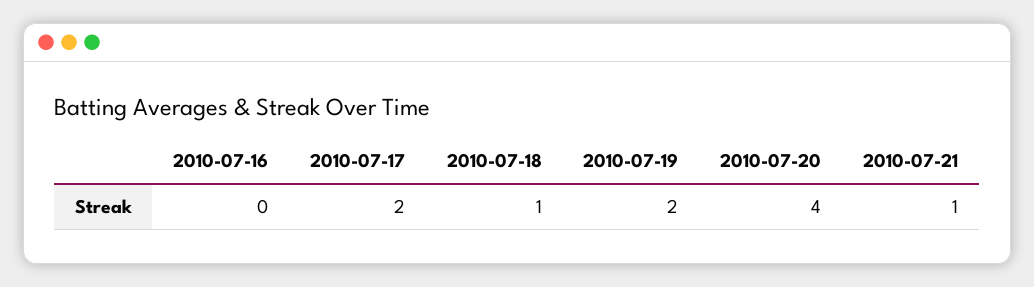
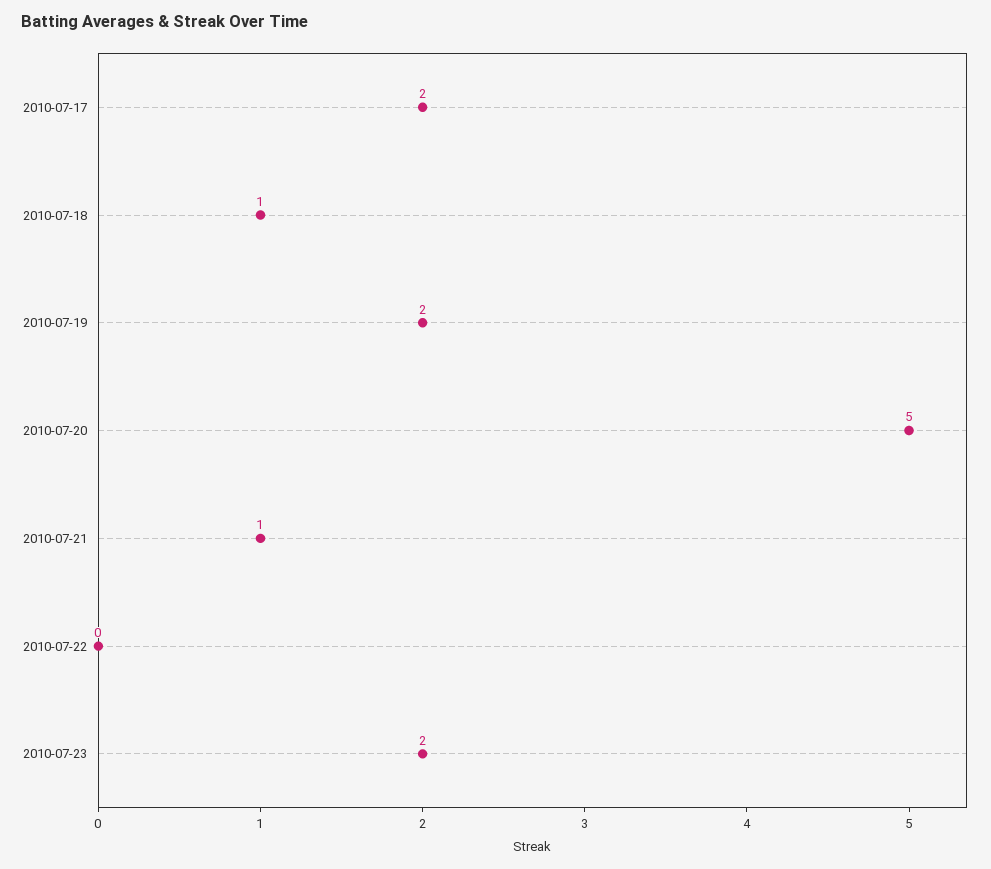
2010-07-16: 0 -> none
2010-07-20: 4 -> 5
2010-07-22: none -> 0
2010-07-23: none -> 2

